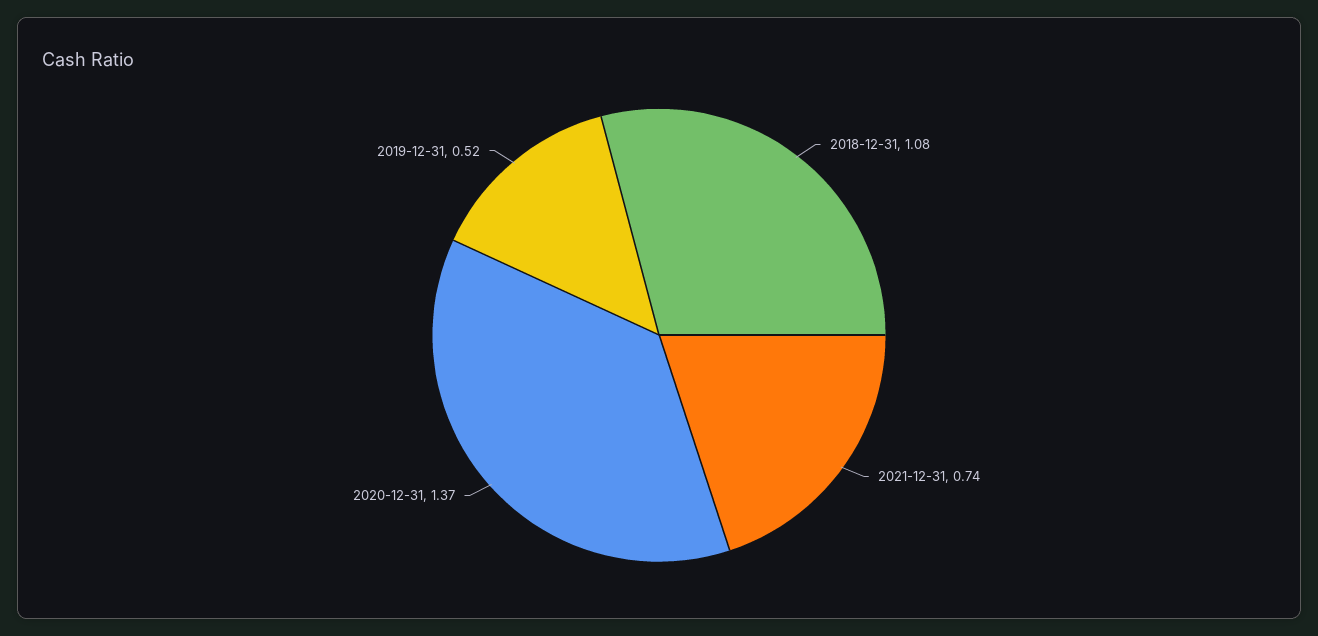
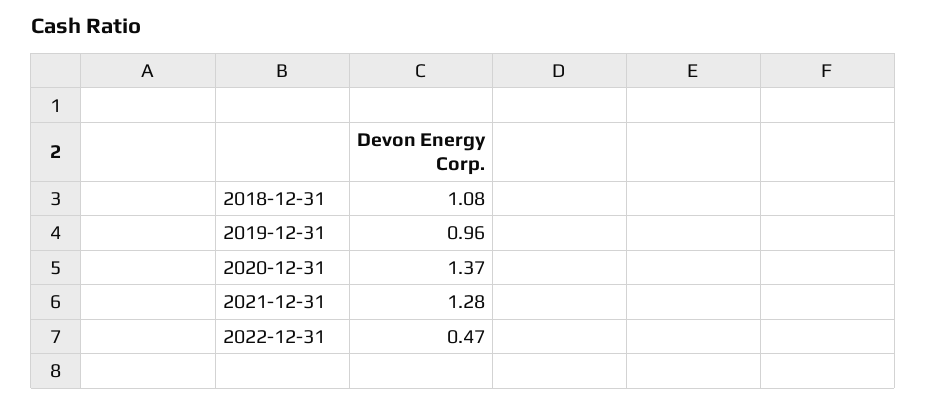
2021-12-31: 0.74 -> 1.28
2019-12-31: 0.52 -> 0.96
2022-12-31: none -> 0.47

